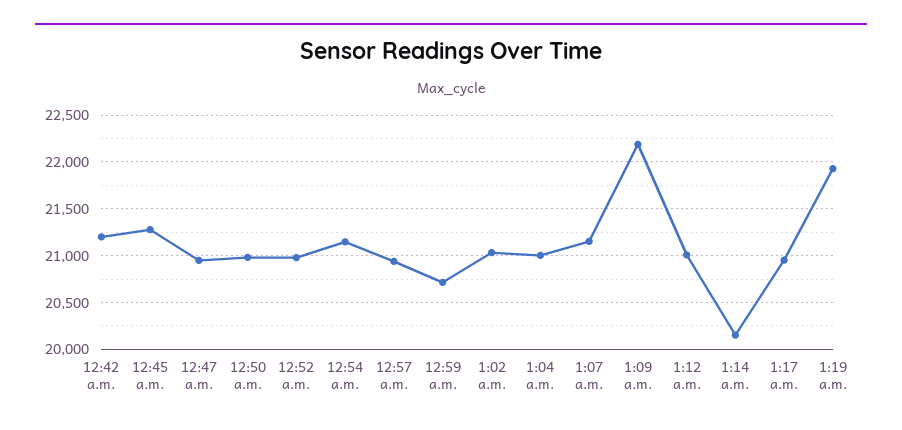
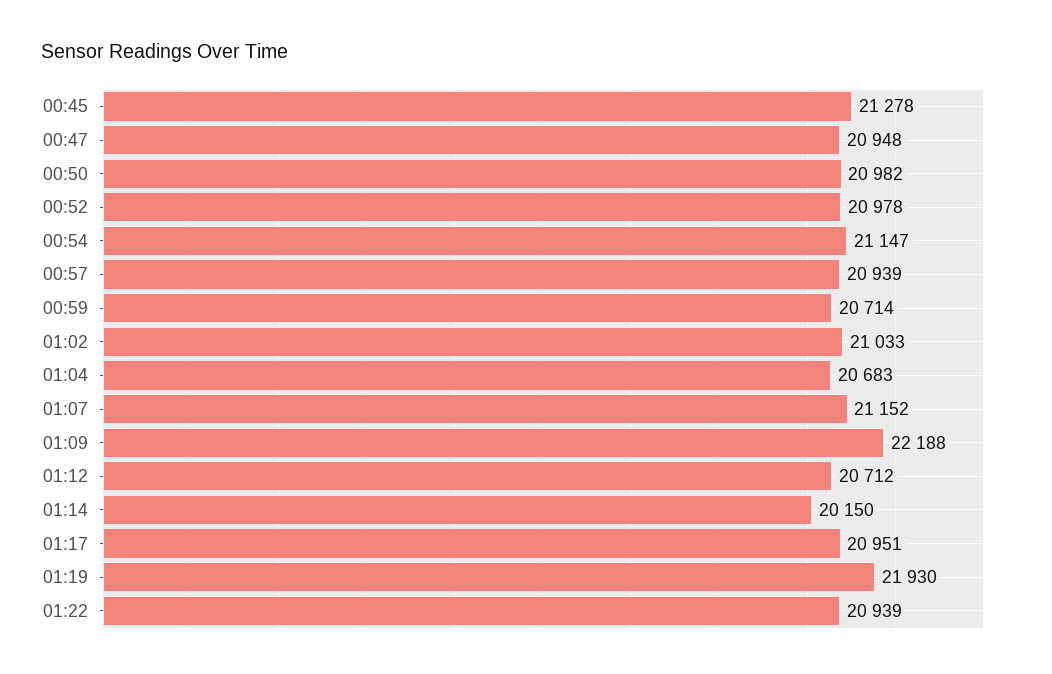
12:42 a.m.: 21200 -> none
1:04 a.m.: 21000 -> 20683
1:12 a.m.: 21000 -> 20712
01:22: none -> 20939

